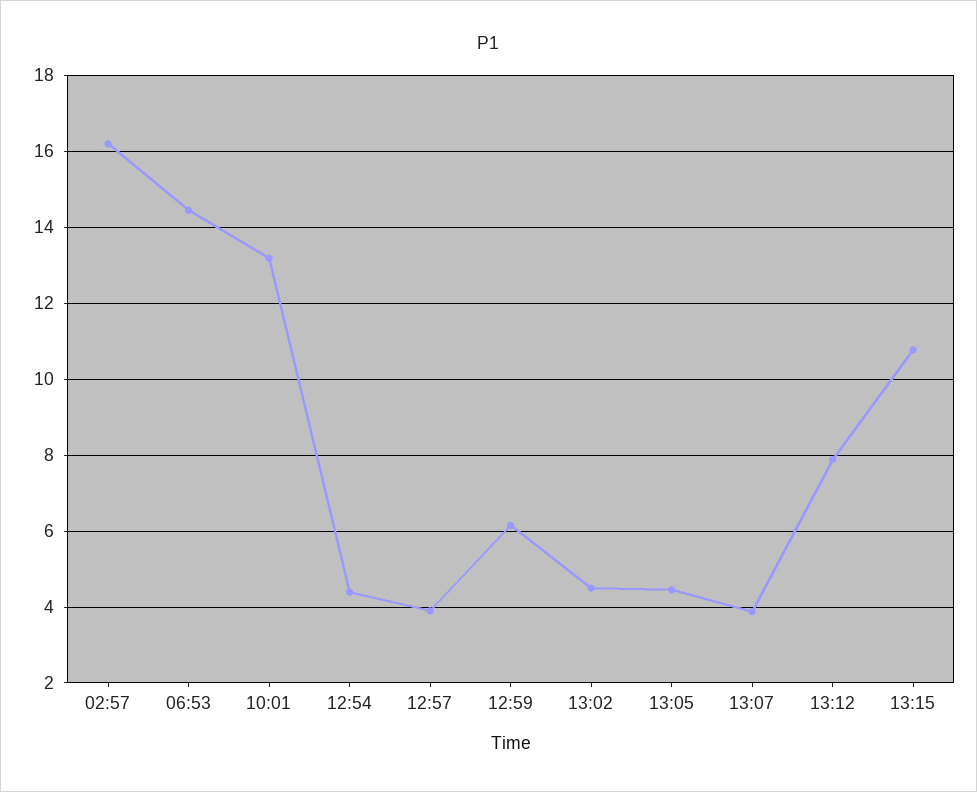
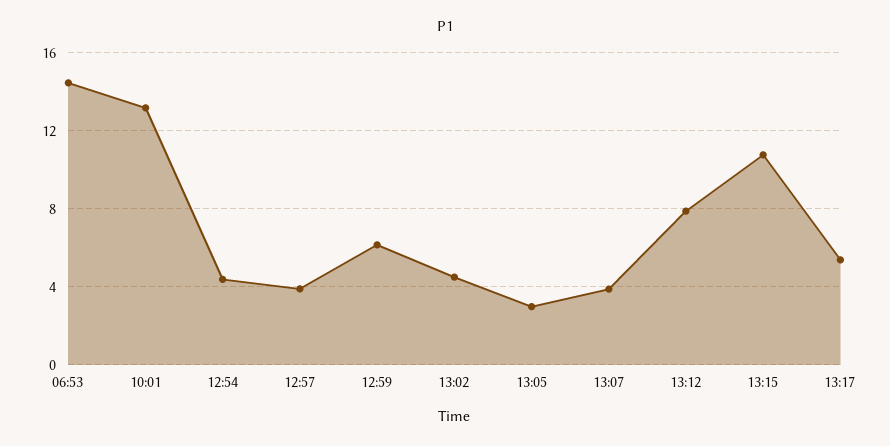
02:57: 16.2 -> none
13:05: 4.4 -> 3
13:17: none -> 5.5

